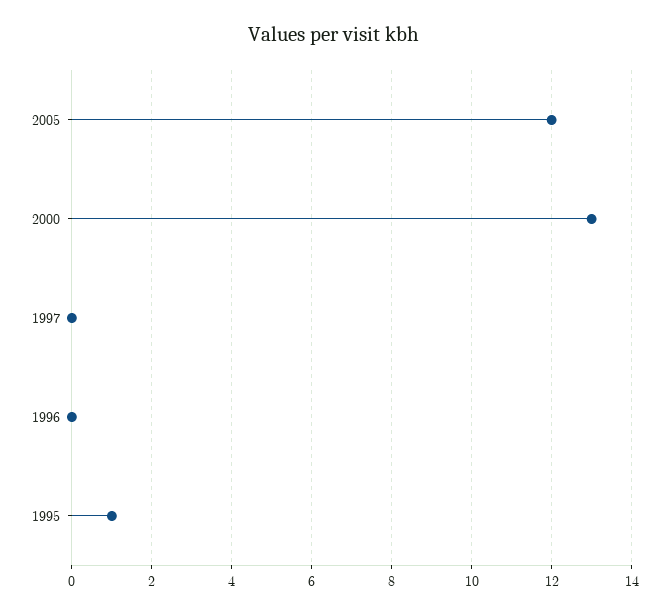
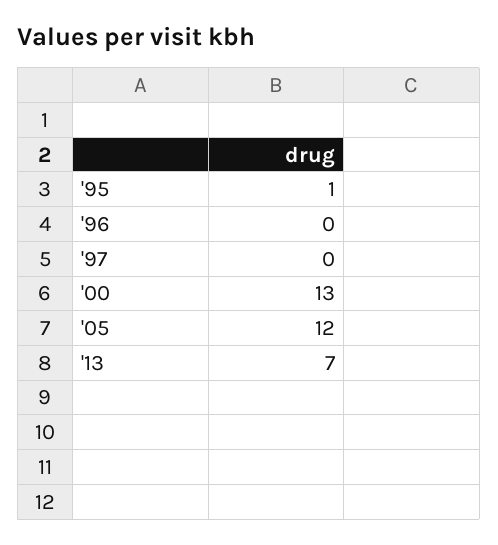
'13: none -> 7

